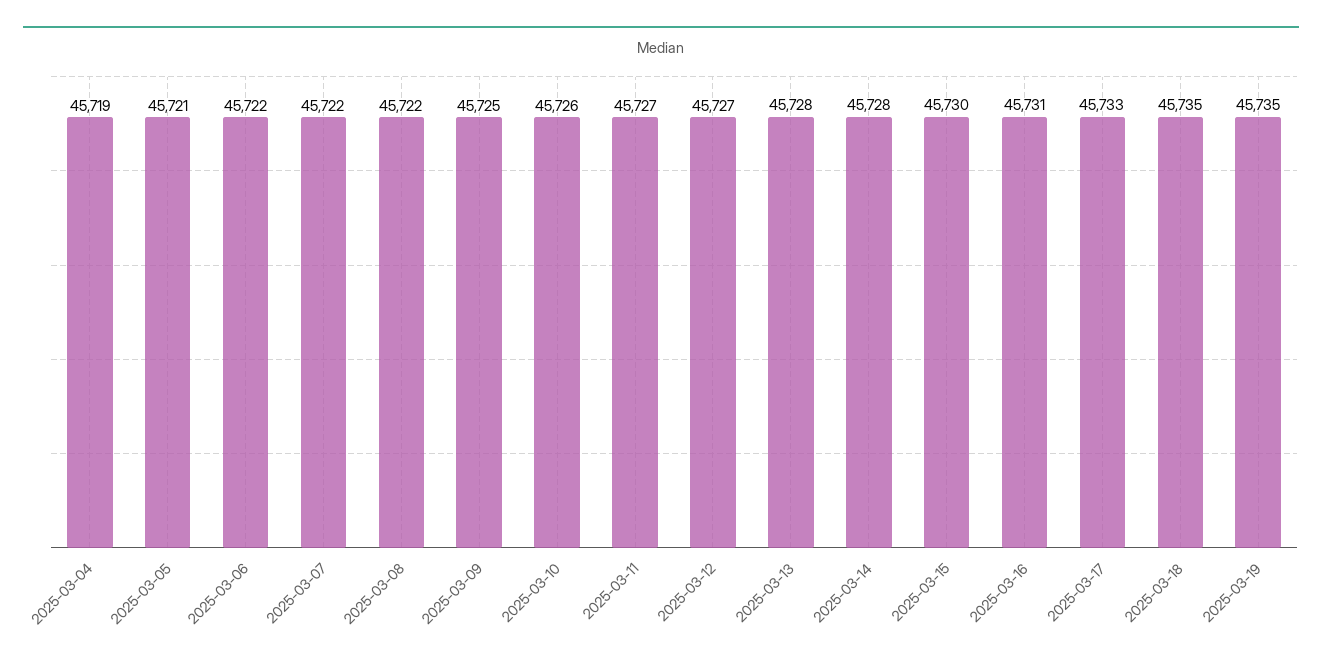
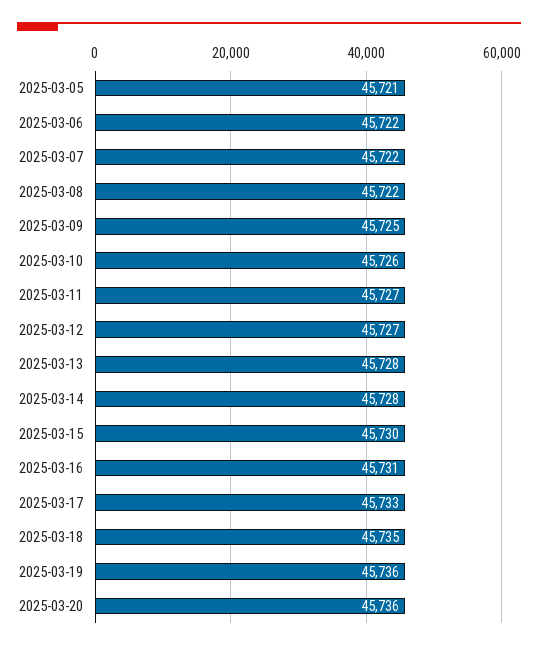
2025-03-04: 45719 -> none
2025-03-19: 45735 -> 45736
2025-03-20: none -> 45736

